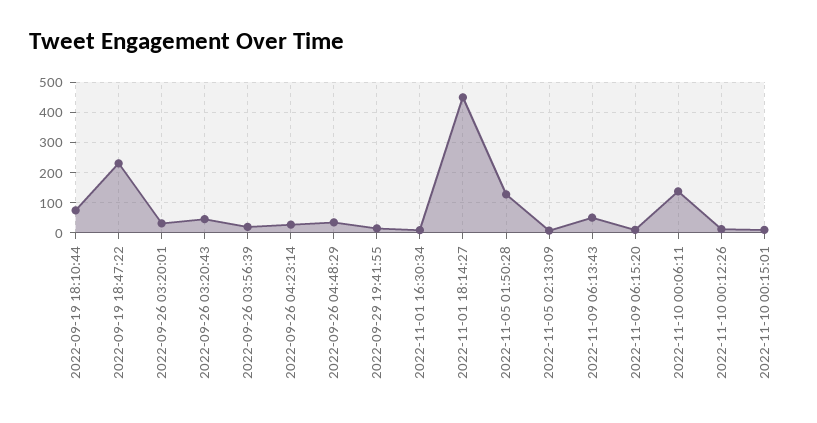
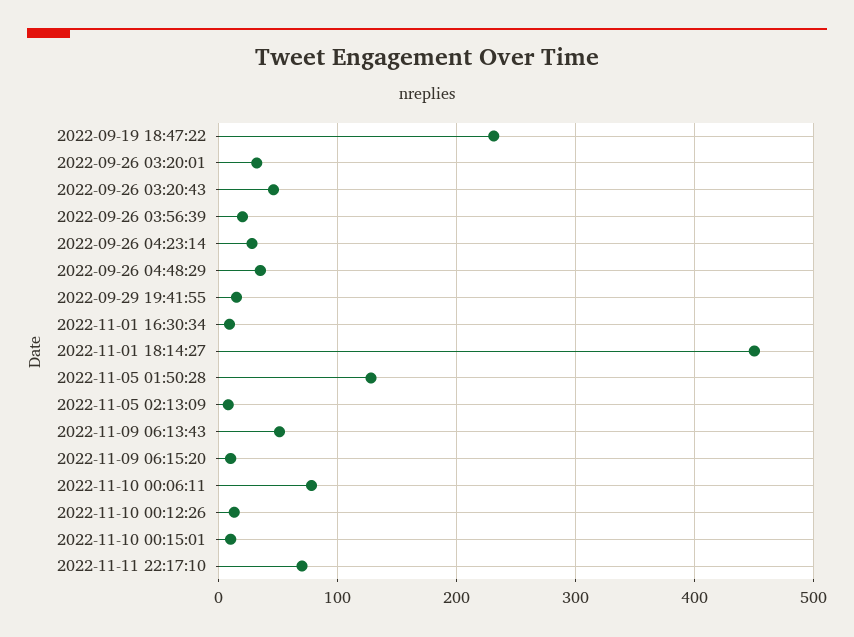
2022-09-19 18:10:44: 80 -> none
2022-11-10 00:06:11: 140 -> 80
2022-11-11 22:17:10: none -> 70

